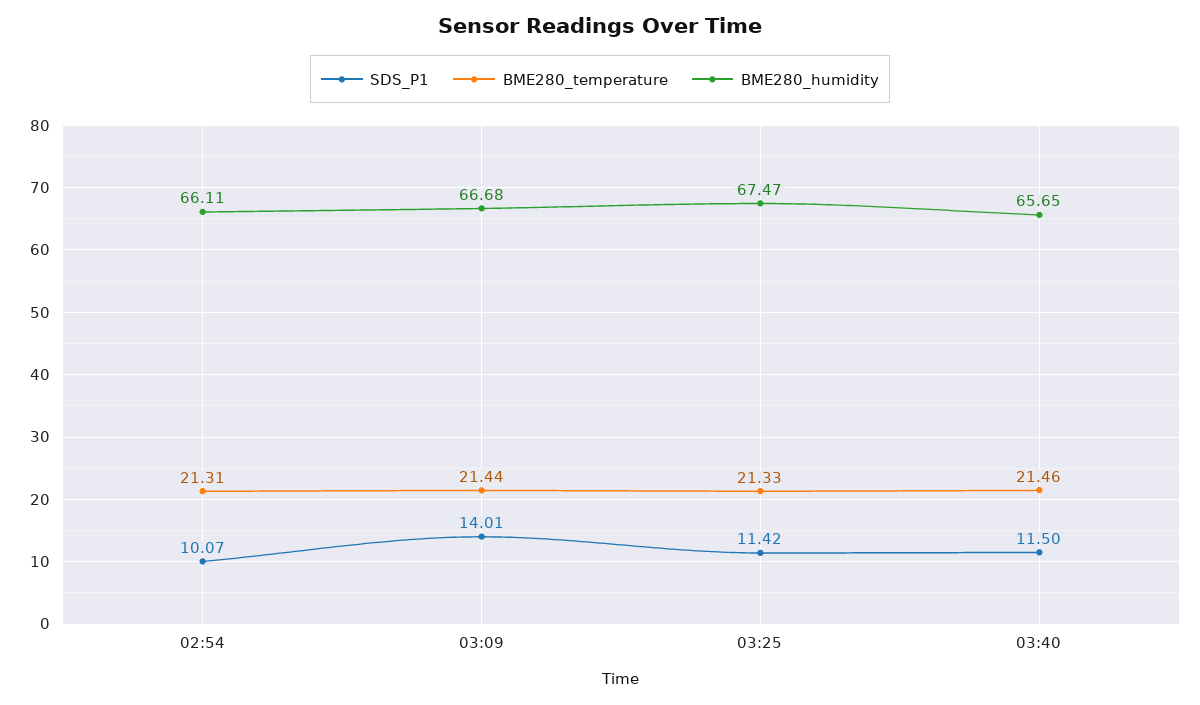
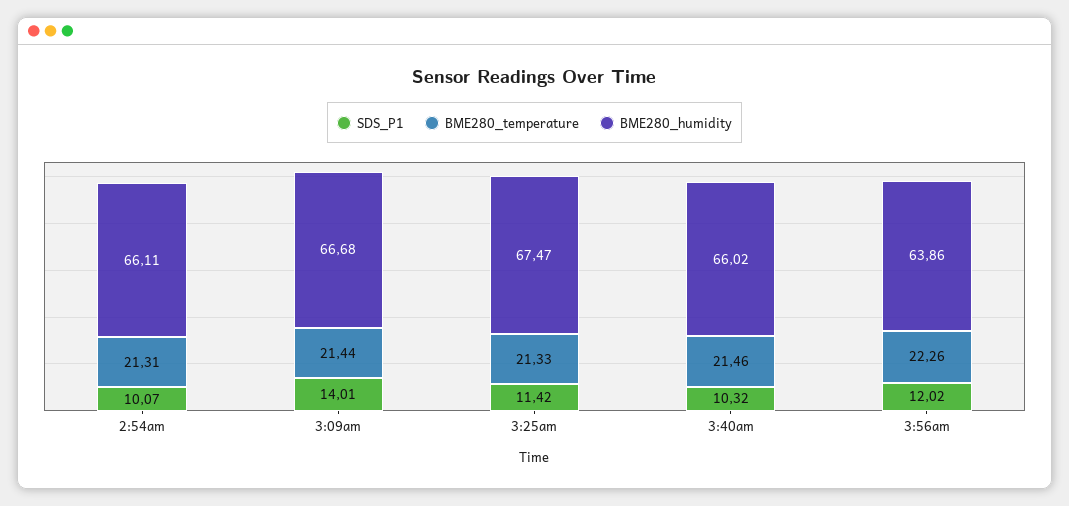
SDS_P1, 03:40: 11.5 -> 10.32
BME280_humidity, 03:40: 65.65 -> 66.02
SDS_P1, 3:56am: none -> 12.02
BME280_temperature, 3:56am: none -> 22.26
BME280_humidity, 3:56am: none -> 63.86

